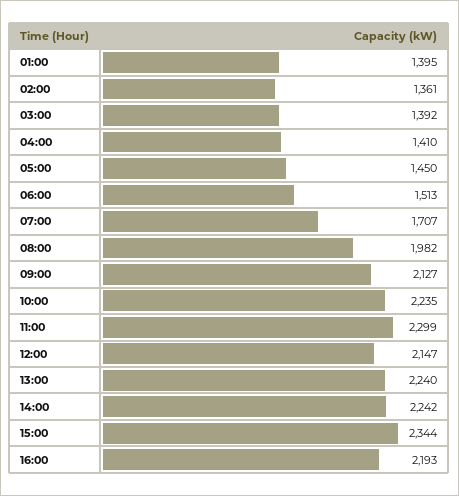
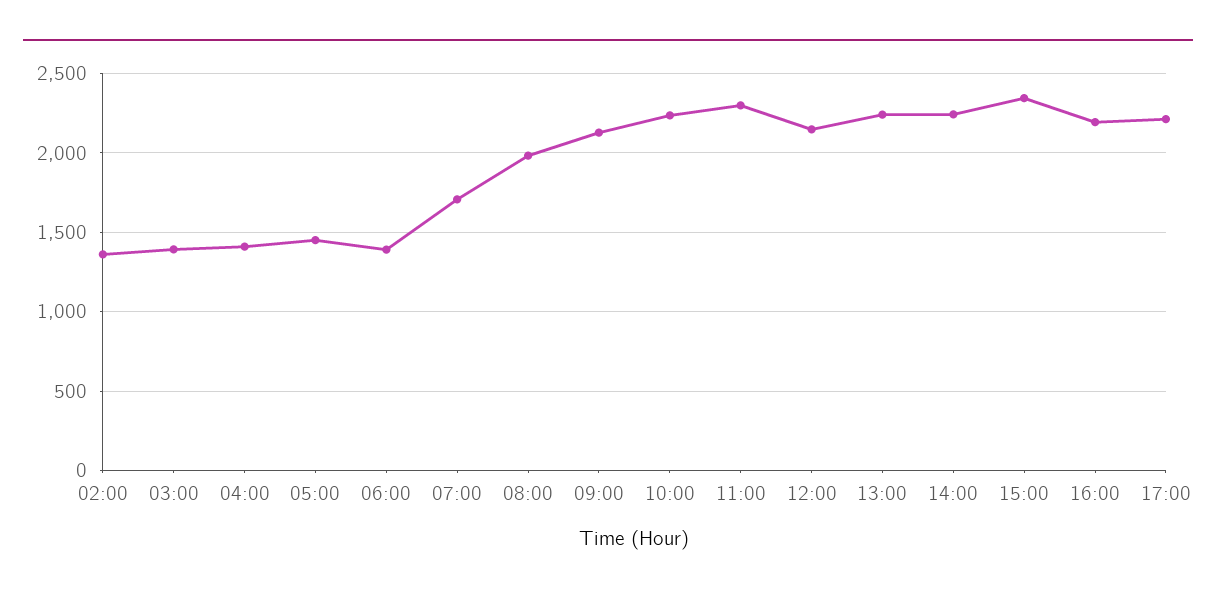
01:00: 1395 -> none
06:00: 1513 -> 1400
17:00: none -> 2200

